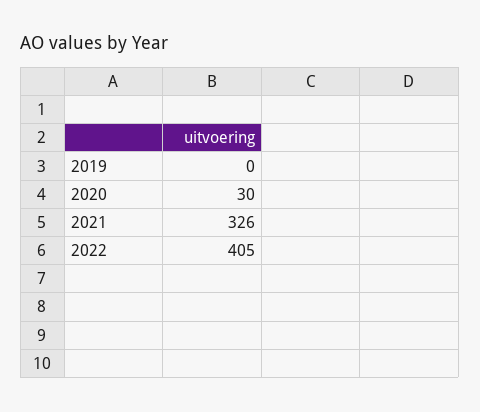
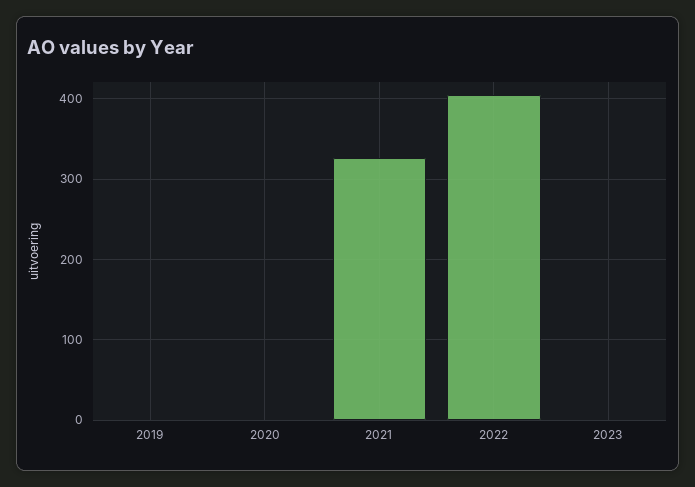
2020: 30 -> 0
2023: none -> 0

